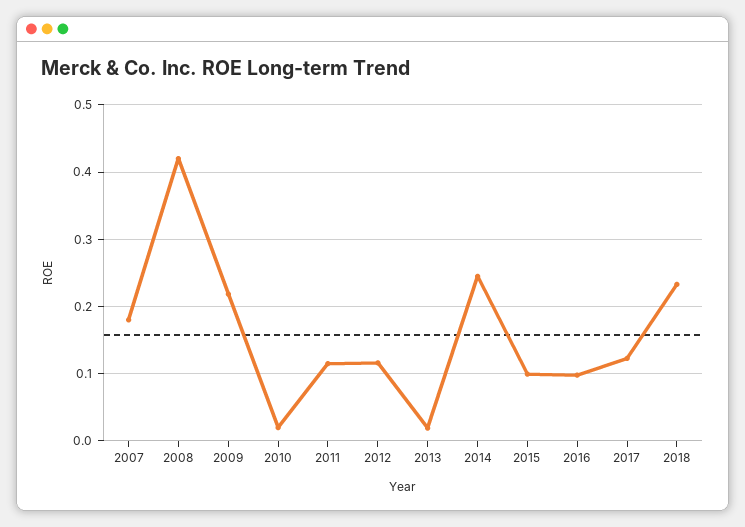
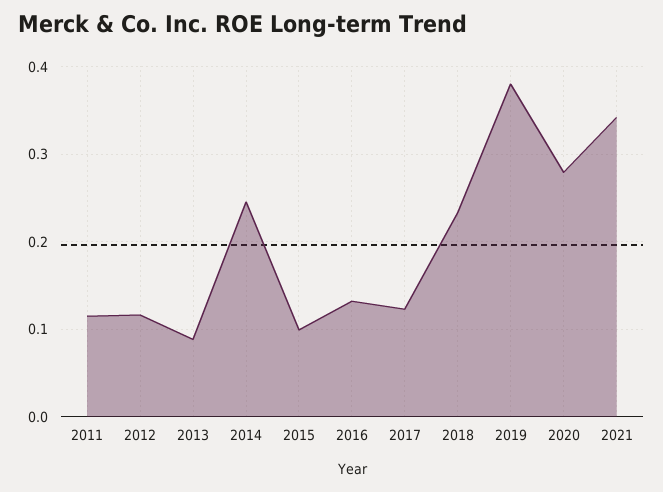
2007: 0.18 -> none
2008: 0.42 -> none
2009: 0.22 -> none
2010: 0.02 -> none
2013: 0.02 -> 0.09
2016: 0.1 -> 0.13
2019: none -> 0.38
2020: none -> 0.28
2021: none -> 0.34

